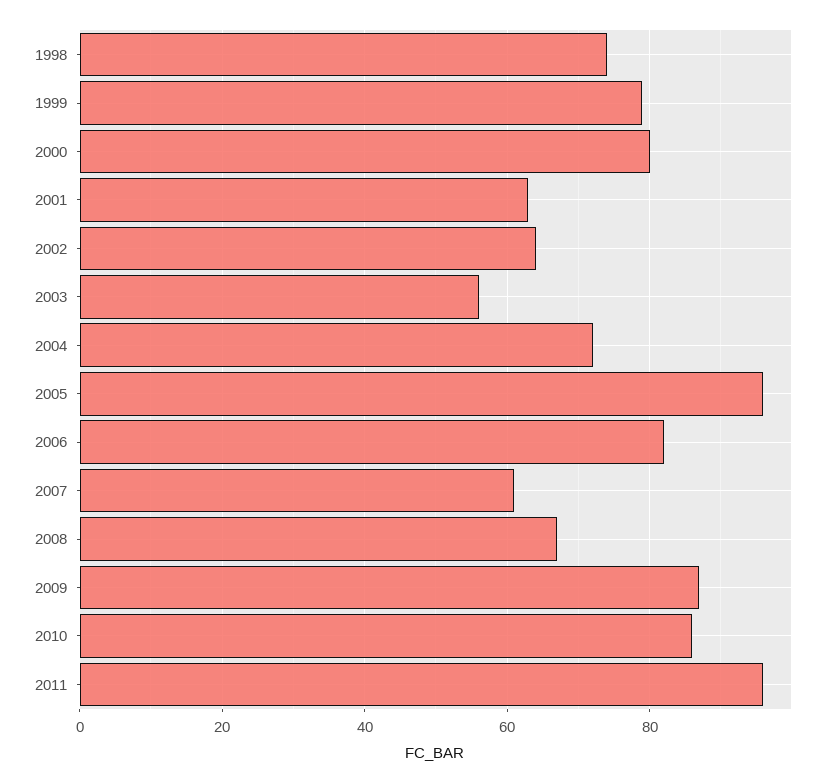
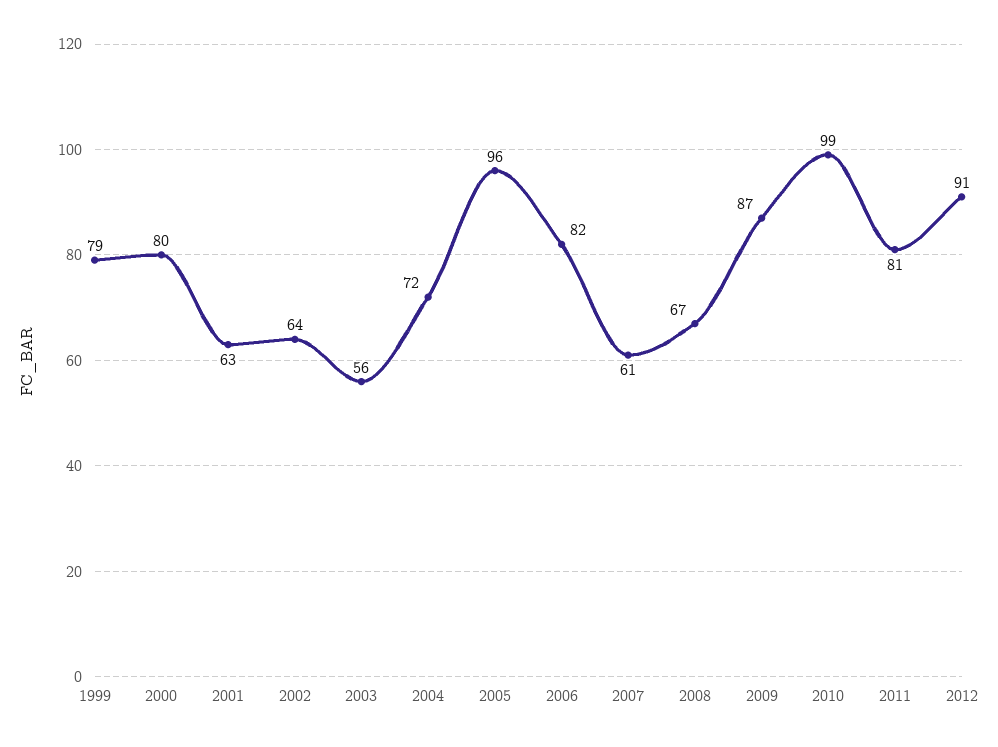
1998: 75 -> none
2010: 85 -> 99
2011: 95 -> 81
2012: none -> 91

